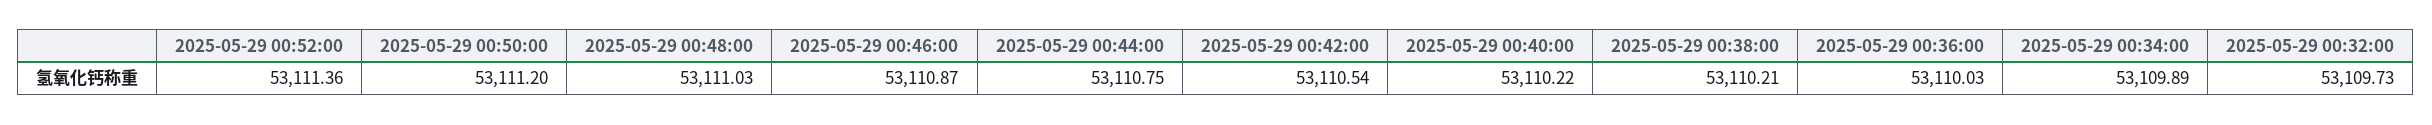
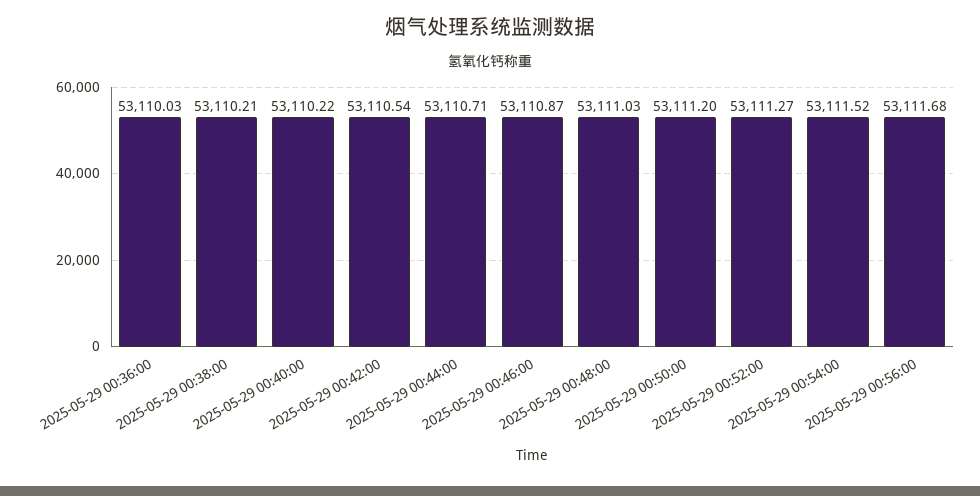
2025-05-29 00:52:00: 53111.36 -> 53111.27
2025-05-29 00:44:00: 53110.75 -> 53110.71
2025-05-29 00:34:00: 53109.89 -> none
2025-05-29 00:32:00: 53109.73 -> none
2025-05-29 00:54:00: none -> 53111.52
2025-05-29 00:56:00: none -> 53111.68

